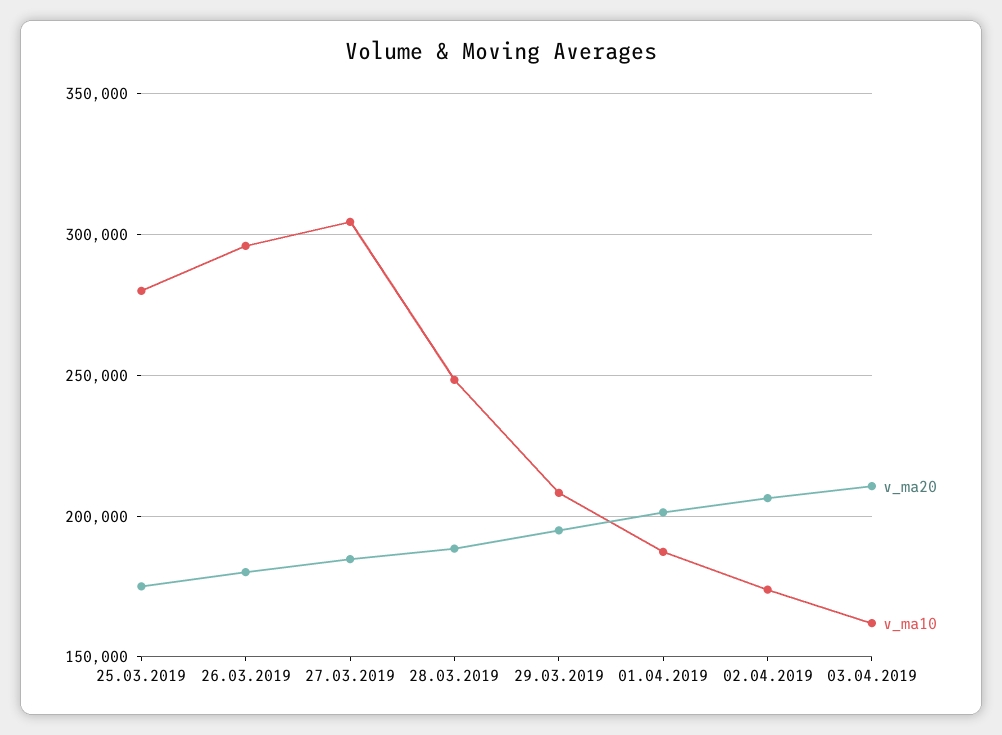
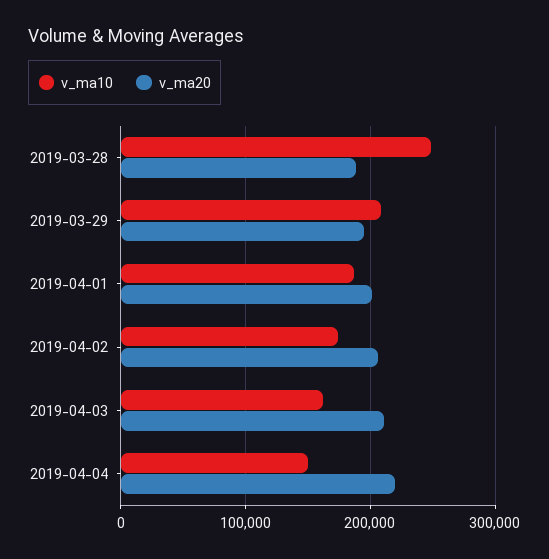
v_ma20, 25.03.2019: 175000 -> none
v_ma10, 25.03.2019: 280000 -> none
v_ma20, 26.03.2019: 180000 -> none
v_ma10, 26.03.2019: 295000 -> none
v_ma20, 27.03.2019: 185000 -> none
v_ma10, 27.03.2019: 305000 -> none
v_ma10, 2019-04-04: none -> 150000
v_ma20, 2019-04-04: none -> 220000

